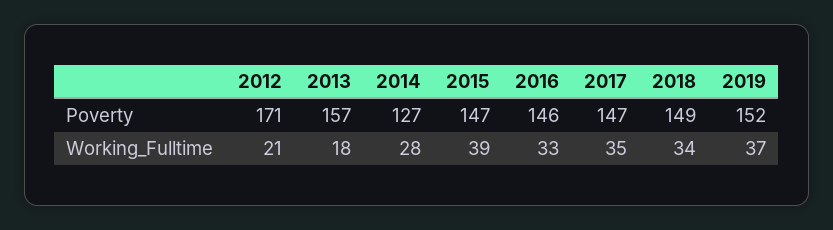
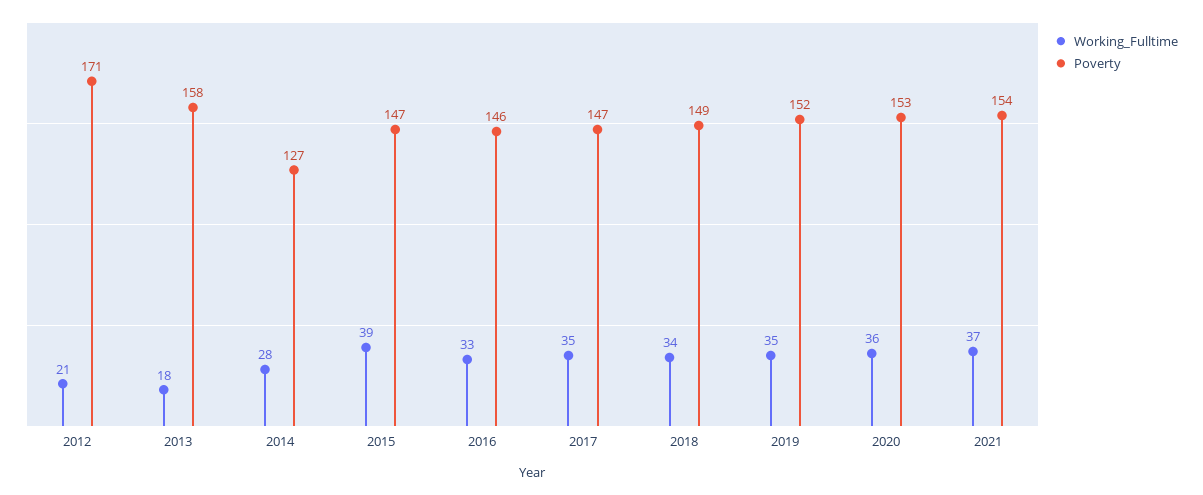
Poverty, 2013: 157 -> 158
Working_Fulltime, 2019: 37 -> 35
Working_Fulltime, 2020: none -> 36
Poverty, 2020: none -> 153
Working_Fulltime, 2021: none -> 37
Poverty, 2021: none -> 154

